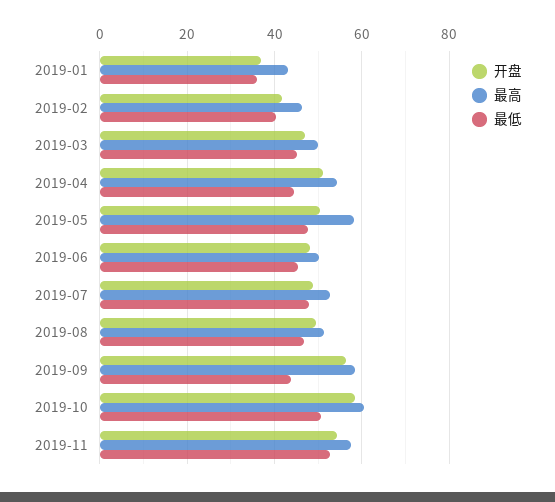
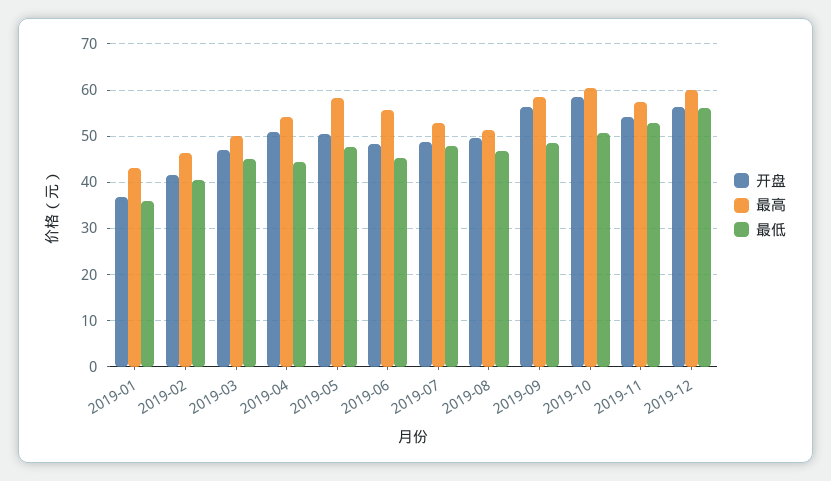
最高, 2019-06: 50 -> 56
最低, 2019-09: 44 -> 48
开盘, 2019-12: none -> 56
最高, 2019-12: none -> 60
最低, 2019-12: none -> 56

